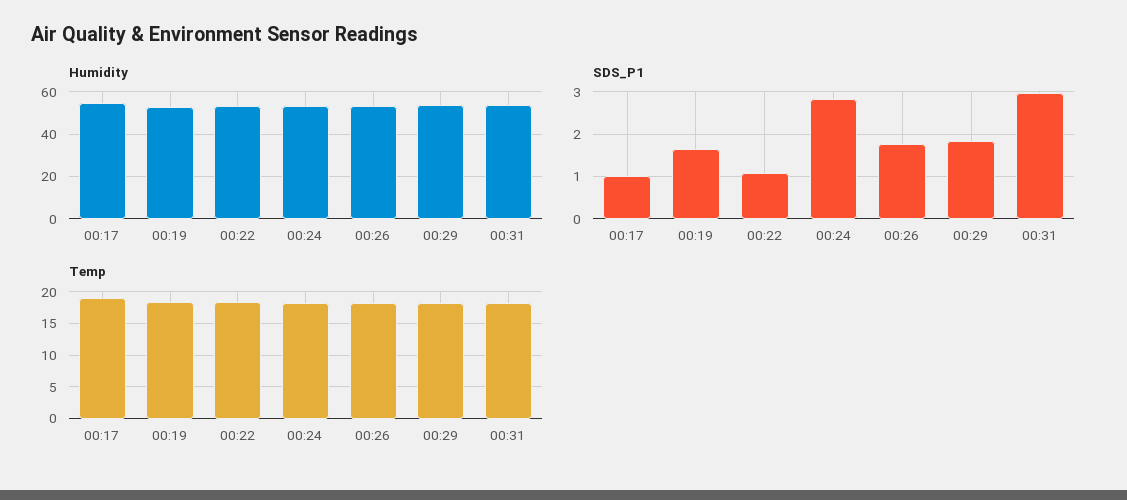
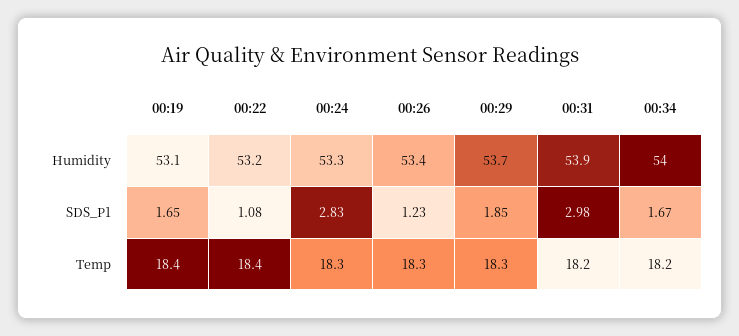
Humidity, 00:17: 55 -> none
SDS_P1, 00:17: 1 -> none
SDS_P1, 00:26: 1.8 -> 1.23
Temp, 00:17: 19 -> none
Humidity, 00:34: none -> 54
SDS_P1, 00:34: none -> 1.67
Temp, 00:34: none -> 18.2

